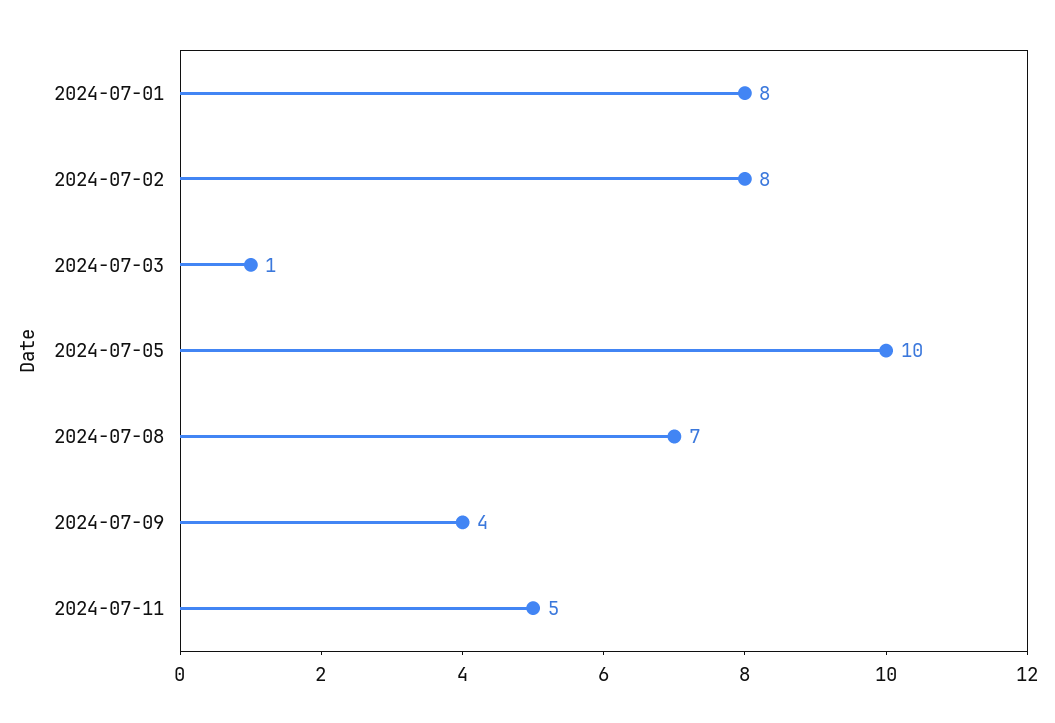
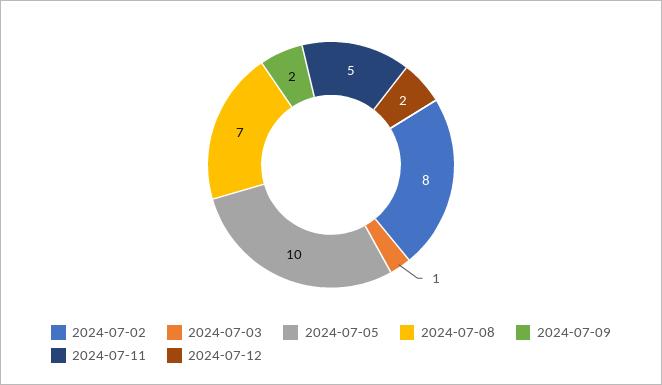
2024-07-01: 8 -> none
2024-07-09: 4 -> 2
2024-07-12: none -> 2

